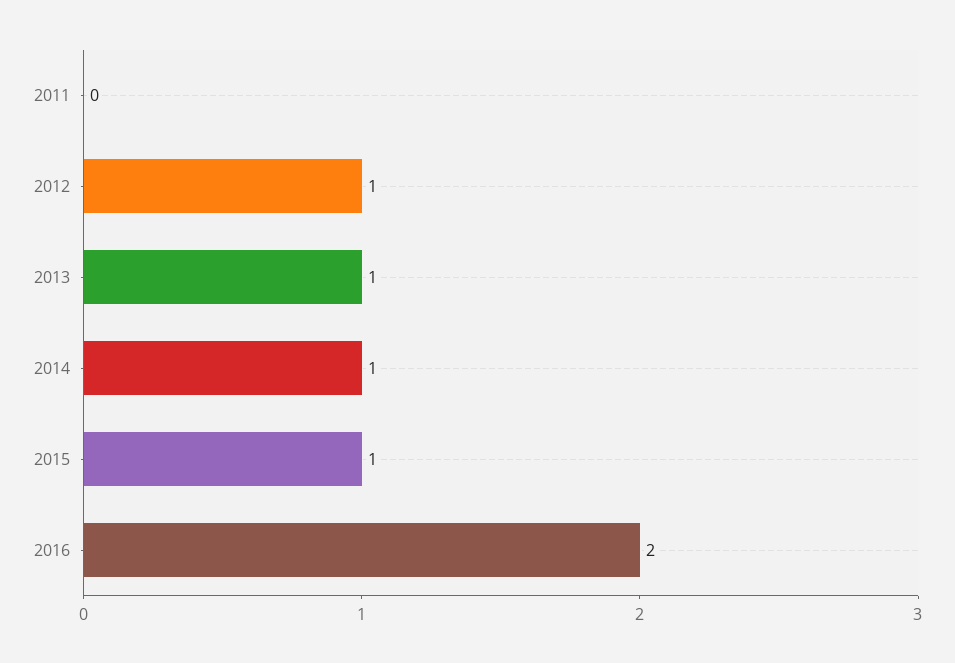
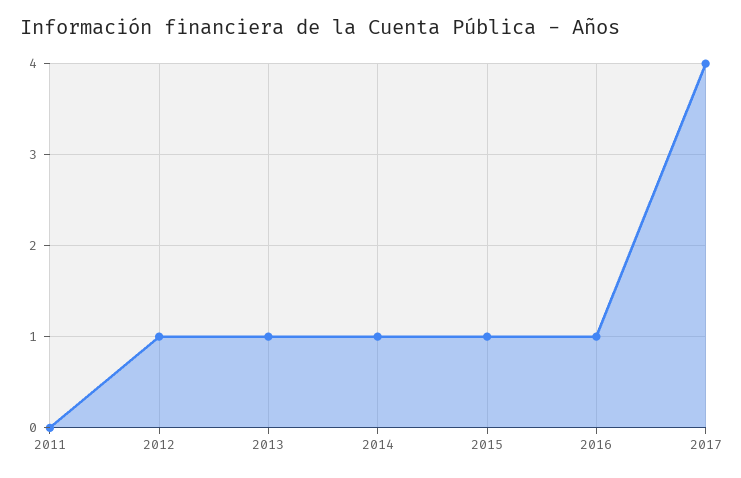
2016: 2 -> 1
2017: none -> 4

